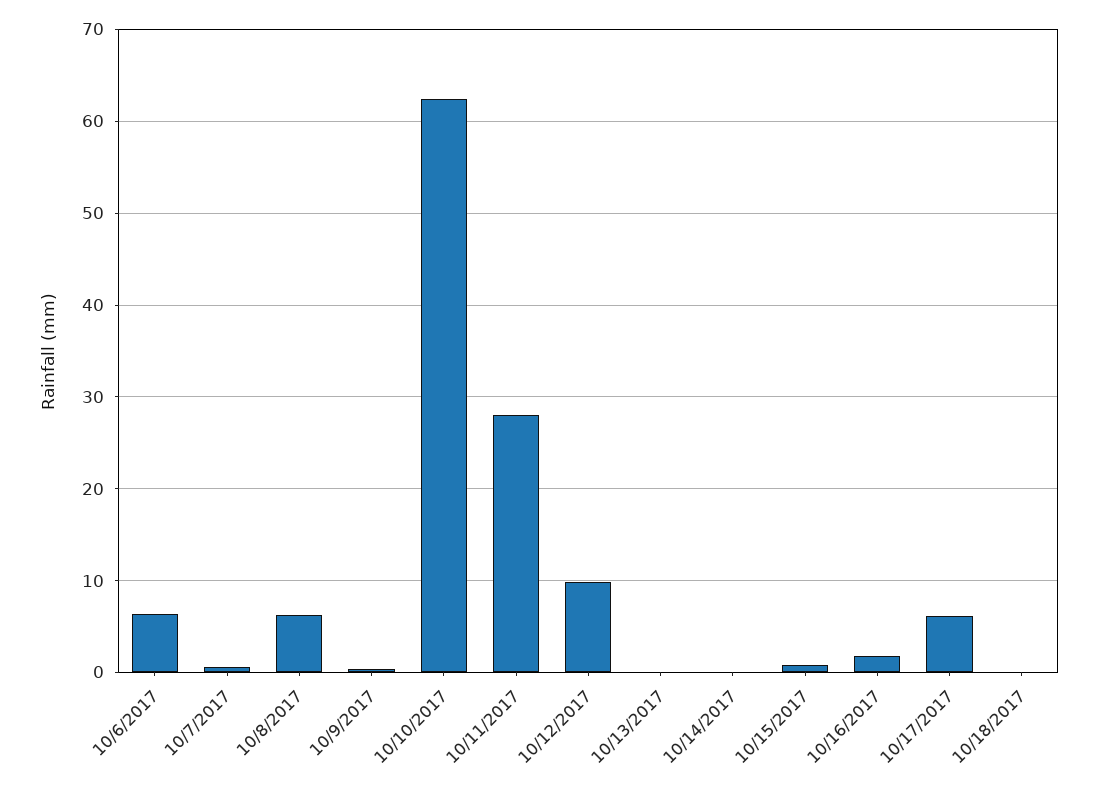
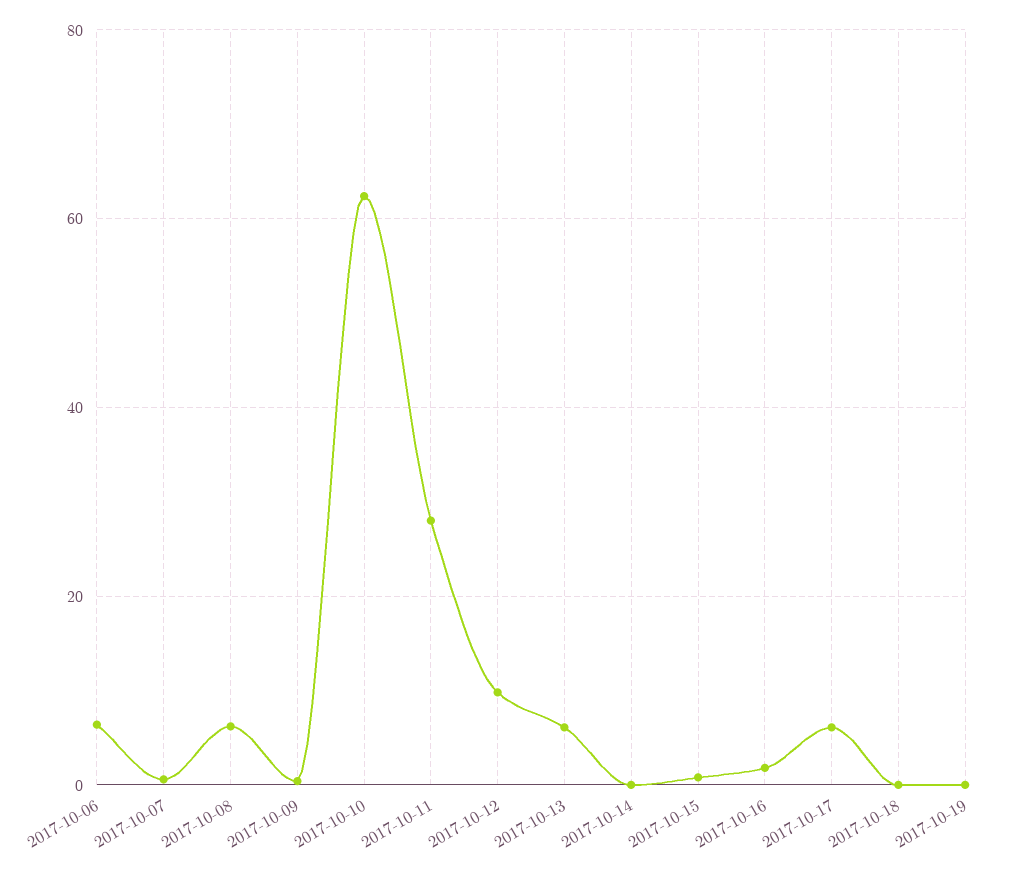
10/13/2017: 0 -> 6
2017-10-19: none -> 0

